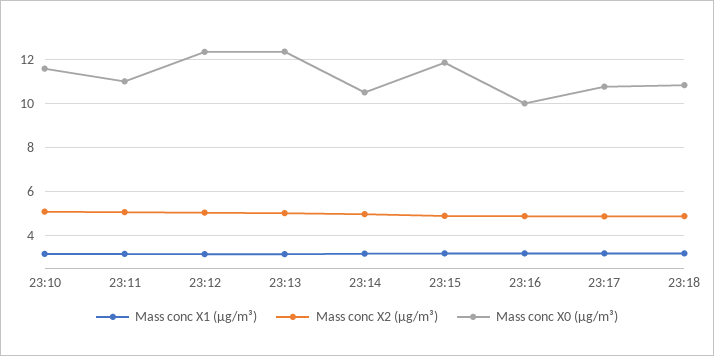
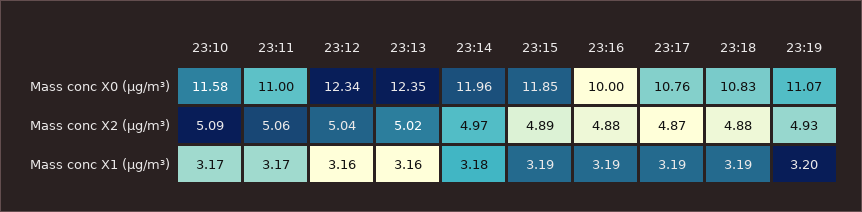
Mass conc X0 (μg/m³), 23:14: 10.5 -> 11.96
Mass conc X0 (μg/m³), 23:19: none -> 11.07
Mass conc X2 (μg/m³), 23:19: none -> 4.93
Mass conc X1 (μg/m³), 23:19: none -> 3.2

